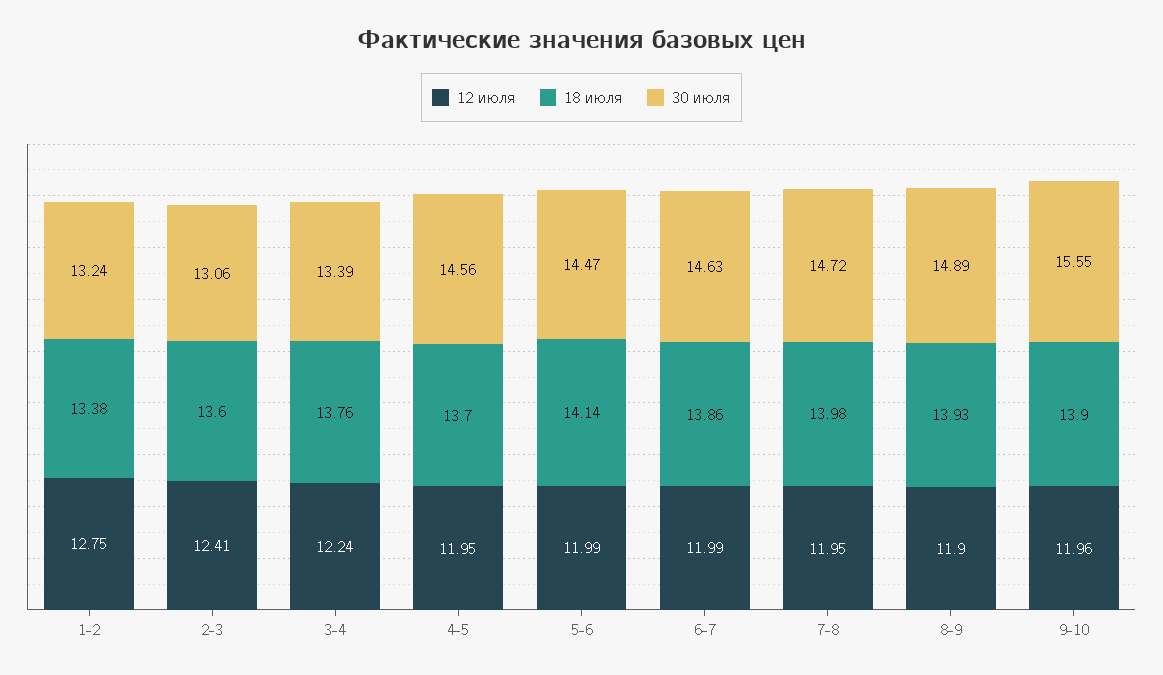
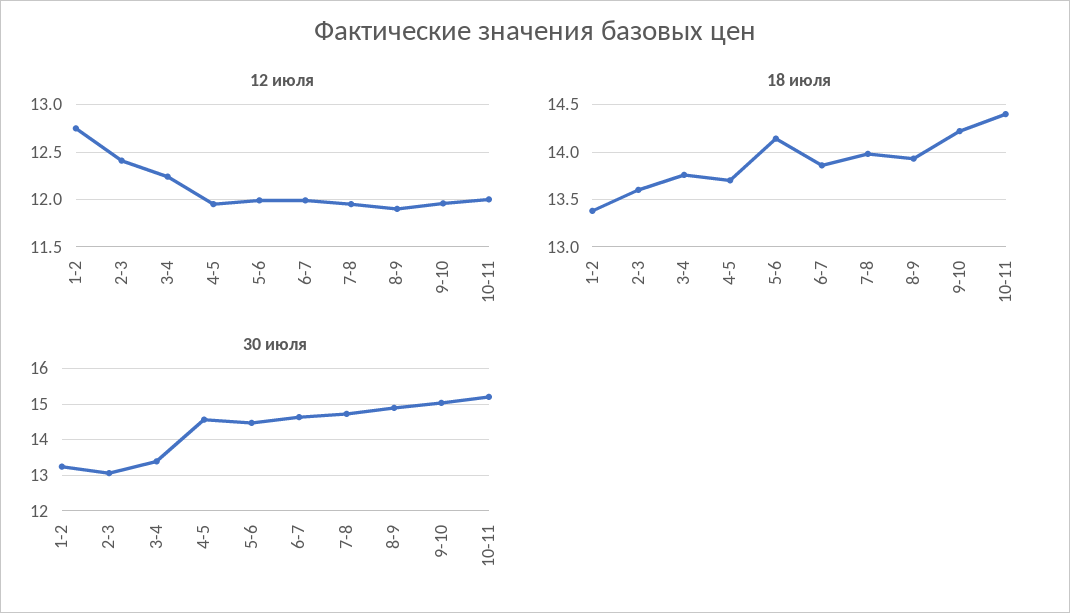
18 июля, 9-10: 13.9 -> 14.2
30 июля, 9-10: 15.55 -> 15
12 июля, 10-11: none -> 12
18 июля, 10-11: none -> 14.4
30 июля, 10-11: none -> 15.2

